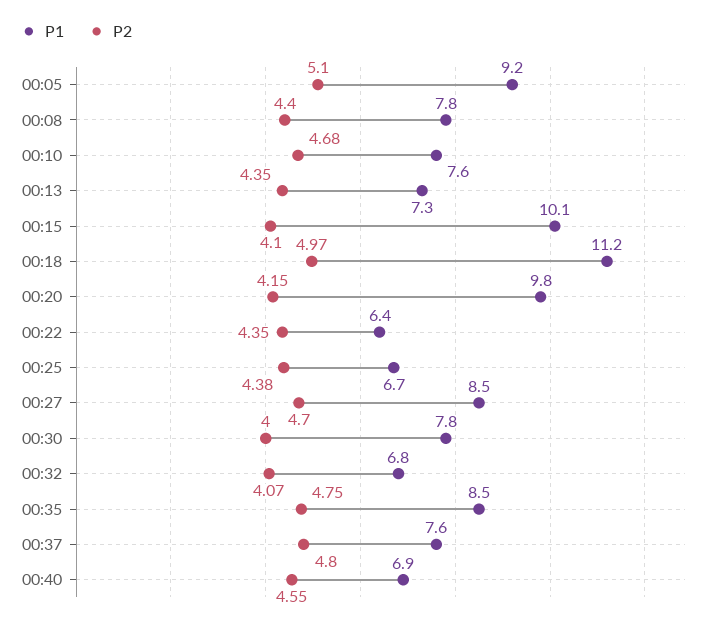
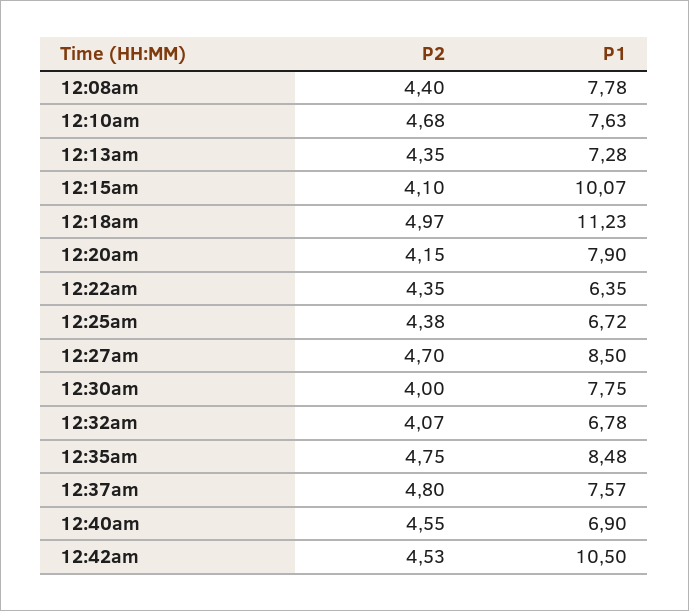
P1, 00:05: 9.2 -> none
P2, 00:05: 5.1 -> none
P1, 00:20: 9.8 -> 7.9
P2, 12:42am: none -> 4.53
P1, 12:42am: none -> 10.5

